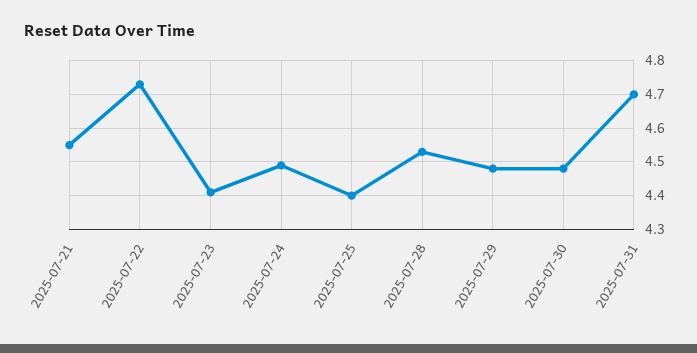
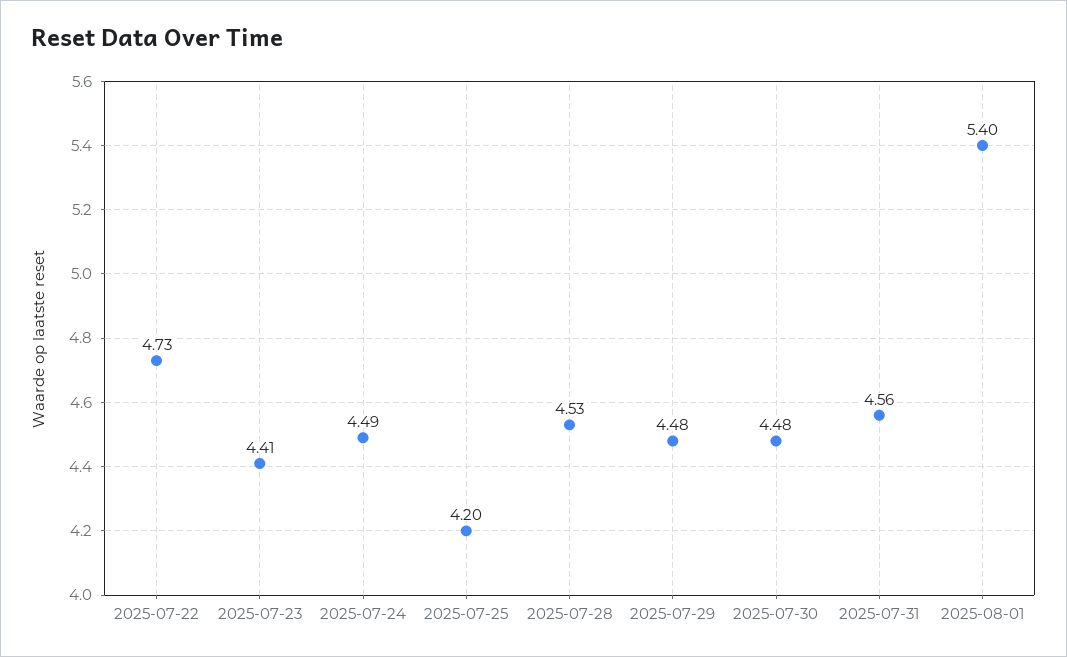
2025-07-21: 4.55 -> none
2025-07-25: 4.4 -> 4.2
2025-07-31: 4.7 -> 4.56
2025-08-01: none -> 5.4

